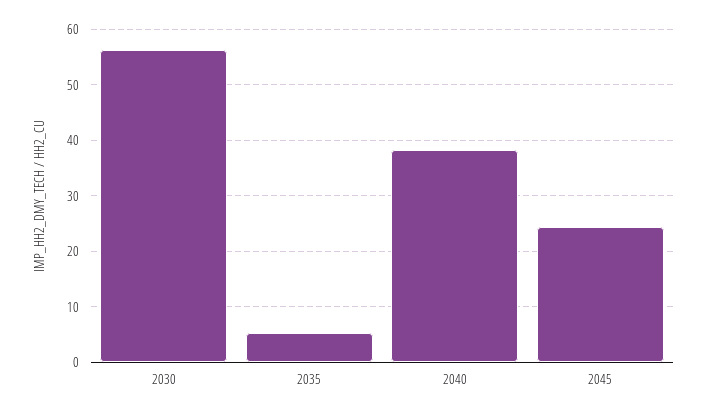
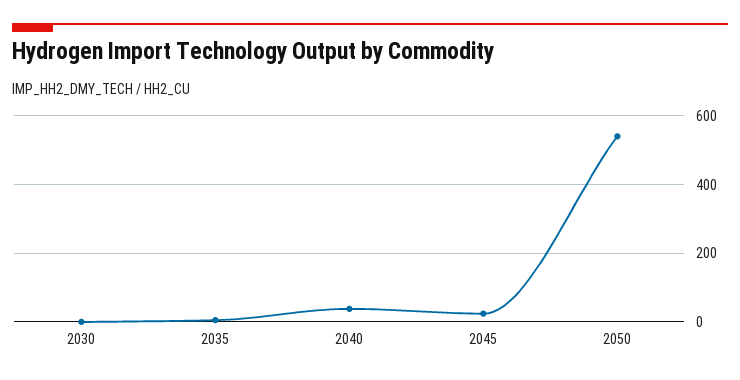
2030: 56 -> 0
2050: none -> 540

